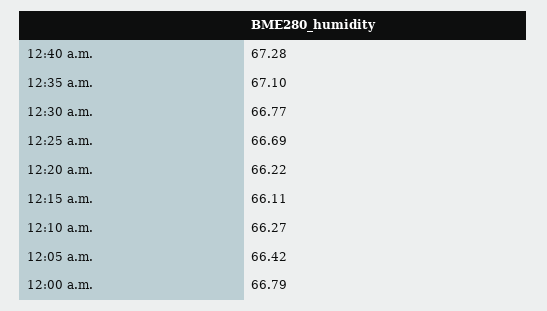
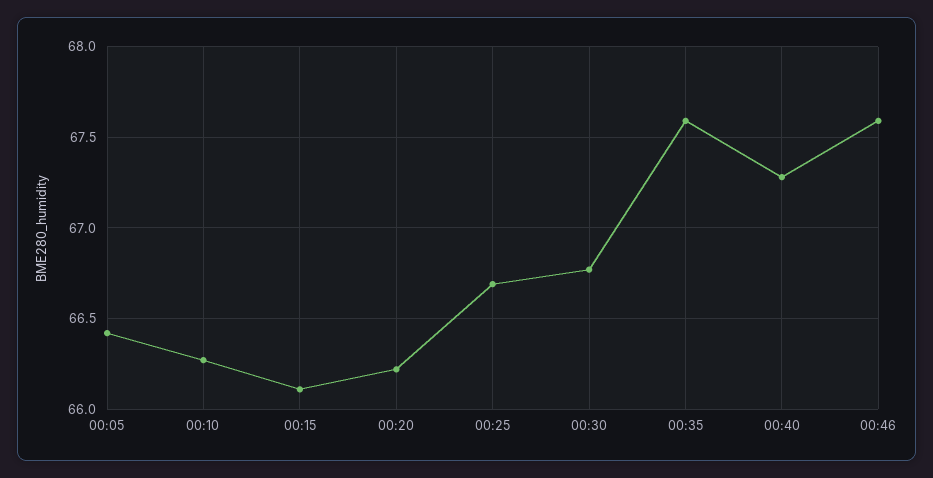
12:35 a.m.: 67.1 -> 67.6
12:00 a.m.: 66.79 -> none
00:46: none -> 67.6

